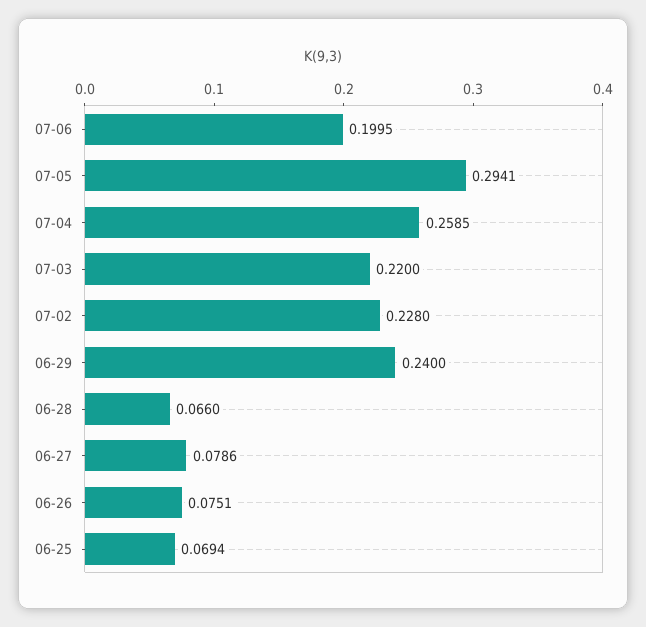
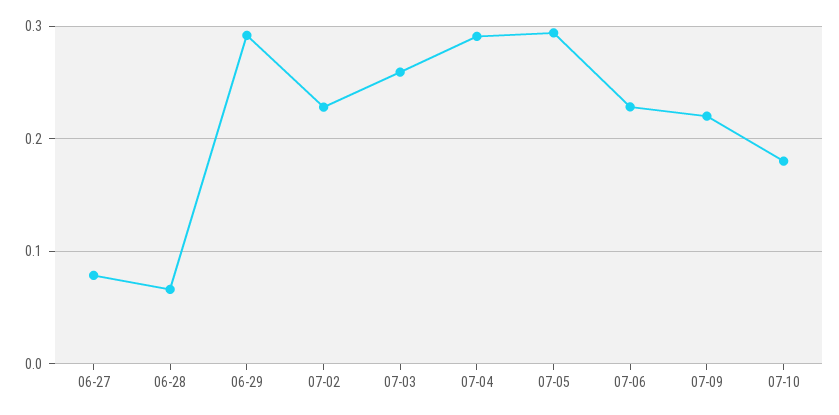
07-06: 0.1995 -> 0.23
07-04: 0.2585 -> 0.29
07-03: 0.22 -> 0.26
06-29: 0.24 -> 0.29
06-26: 0.0751 -> none
06-25: 0.0694 -> none
07-09: none -> 0.22
07-10: none -> 0.18

